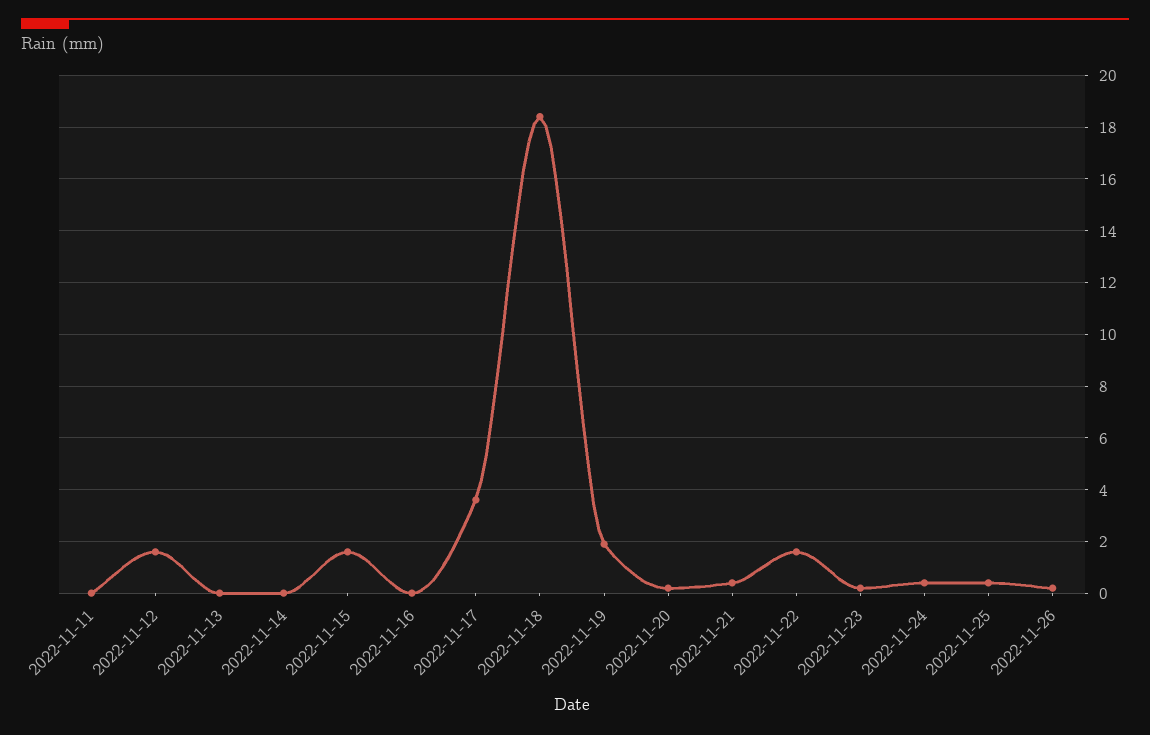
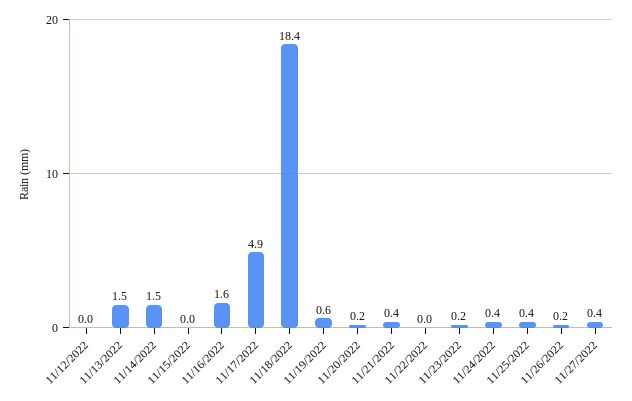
2022-11-11: 0 -> none
2022-11-12: 1.5 -> 0
2022-11-13: 0 -> 1.5
2022-11-14: 0 -> 1.5
2022-11-15: 1.5 -> 0
2022-11-16: 0 -> 1.6
2022-11-17: 3.5 -> 4.9
2022-11-19: 2 -> 0.6
2022-11-22: 1.5 -> 0
11/27/2022: none -> 0.4

